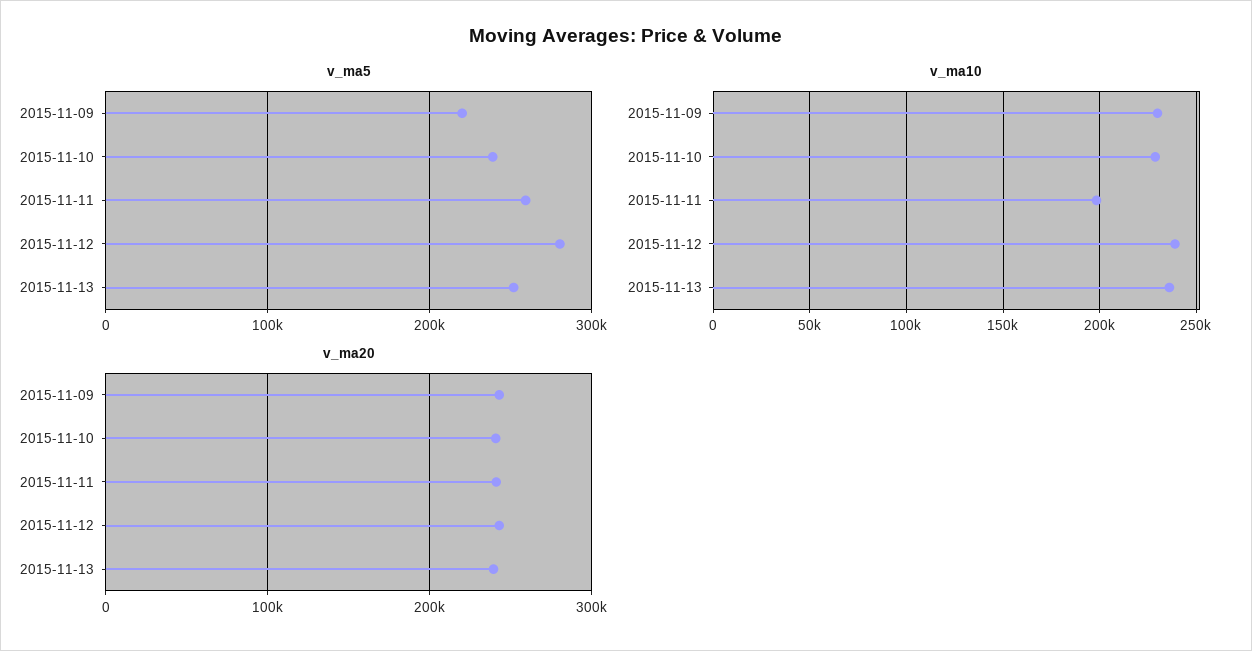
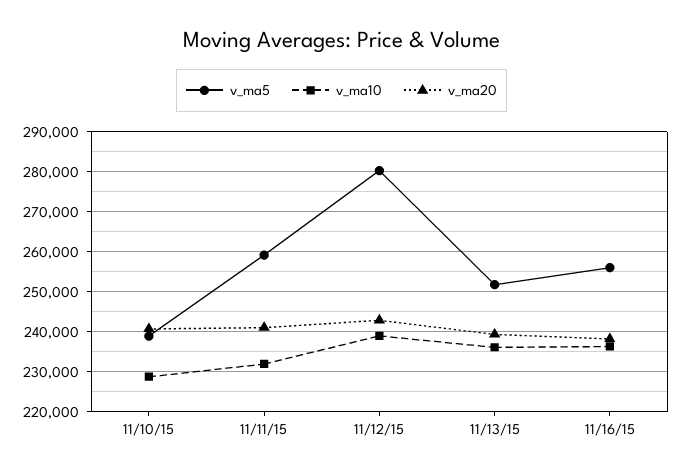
v_ma5, 2015-11-09: 220000 -> none
v_ma10, 2015-11-09: 230000 -> none
v_ma10, 2015-11-11: 200000 -> 232000
v_ma20, 2015-11-09: 240000 -> none
v_ma5, 11/16/15: none -> 256000
v_ma10, 11/16/15: none -> 236000
v_ma20, 11/16/15: none -> 238000

